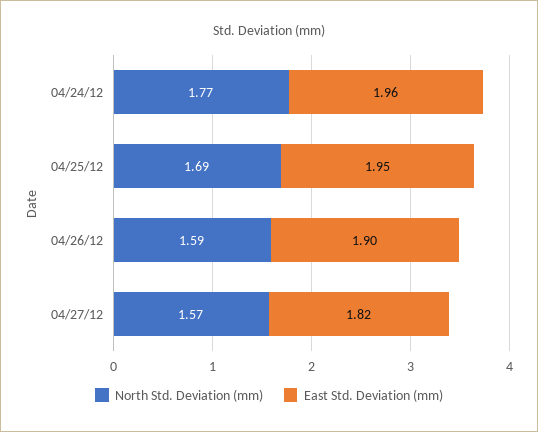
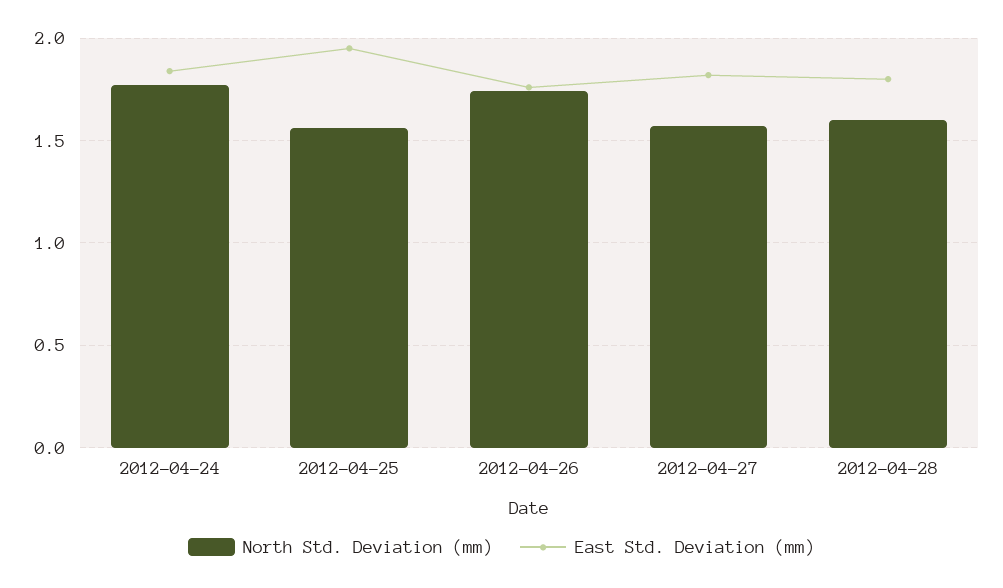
East Std. Deviation (mm), 04/24/12: 1.96 -> 1.85
North Std. Deviation (mm), 04/25/12: 1.69 -> 1.55
North Std. Deviation (mm), 04/26/12: 1.59 -> 1.75
East Std. Deviation (mm), 04/26/12: 1.9 -> 1.75
North Std. Deviation (mm), 2012-04-28: none -> 1.6
East Std. Deviation (mm), 2012-04-28: none -> 1.8

